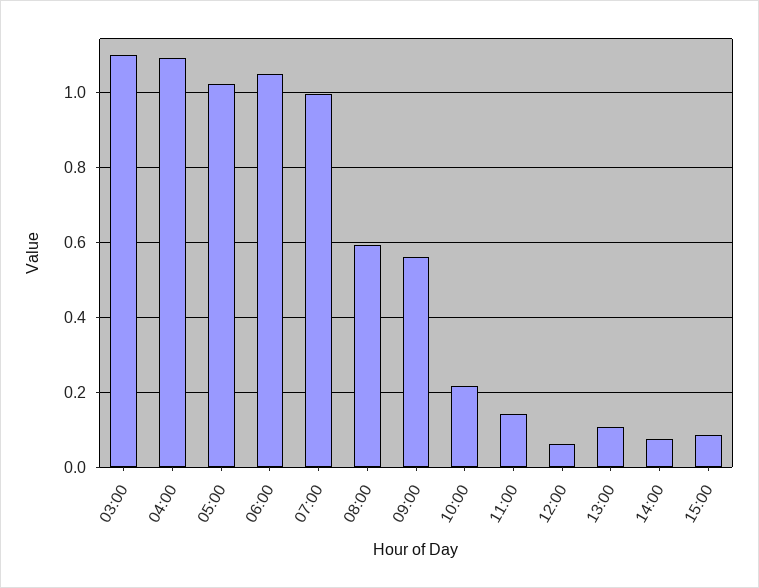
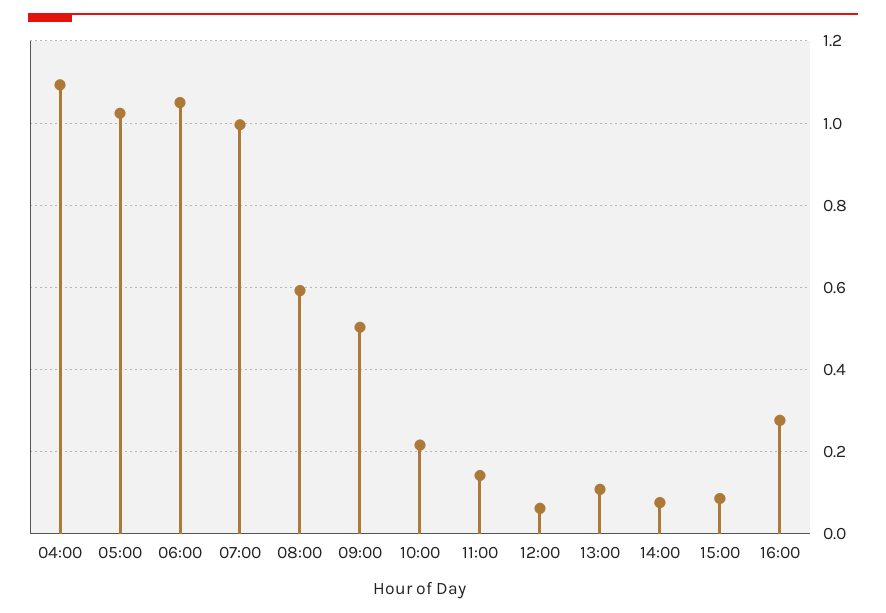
03:00: 1.1 -> none
09:00: 0.56 -> 0.5
16:00: none -> 0.28

